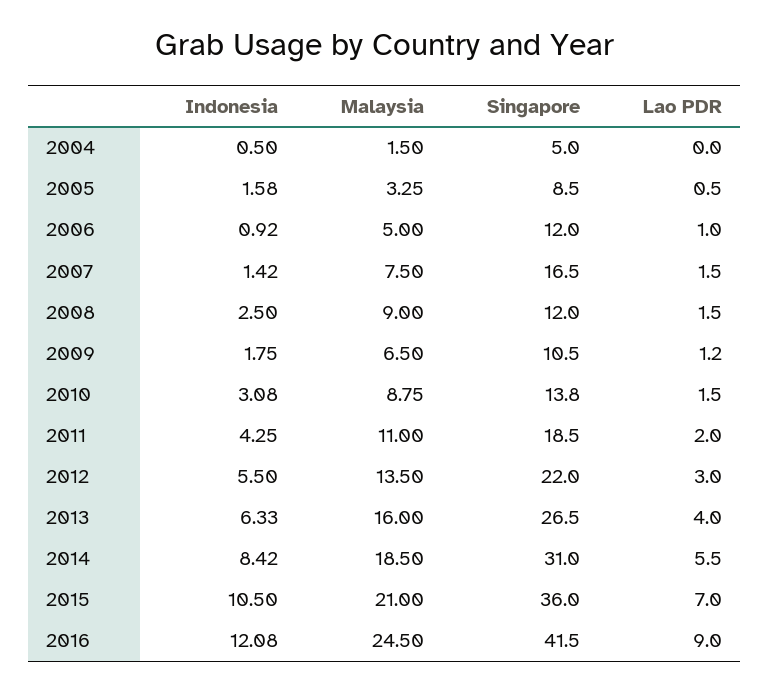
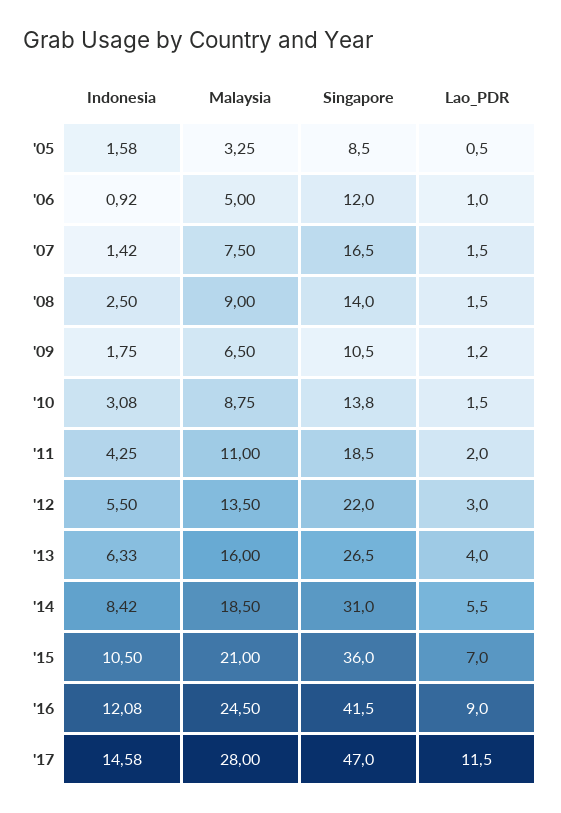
Indonesia, 2004: 0.5 -> none
Malaysia, 2004: 1.5 -> none
Singapore, 2004: 5 -> none
Lao PDR, 2004: 0 -> none
Singapore, 2008: 12 -> 14
Indonesia, '17: none -> 14.58
Malaysia, '17: none -> 28
Singapore, '17: none -> 47
Lao PDR, '17: none -> 11.5

